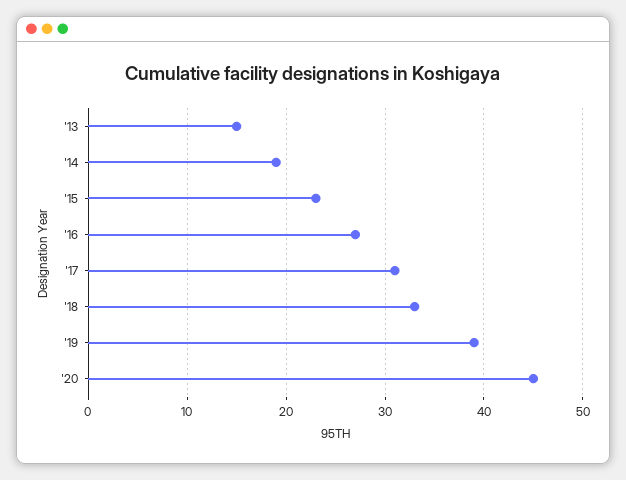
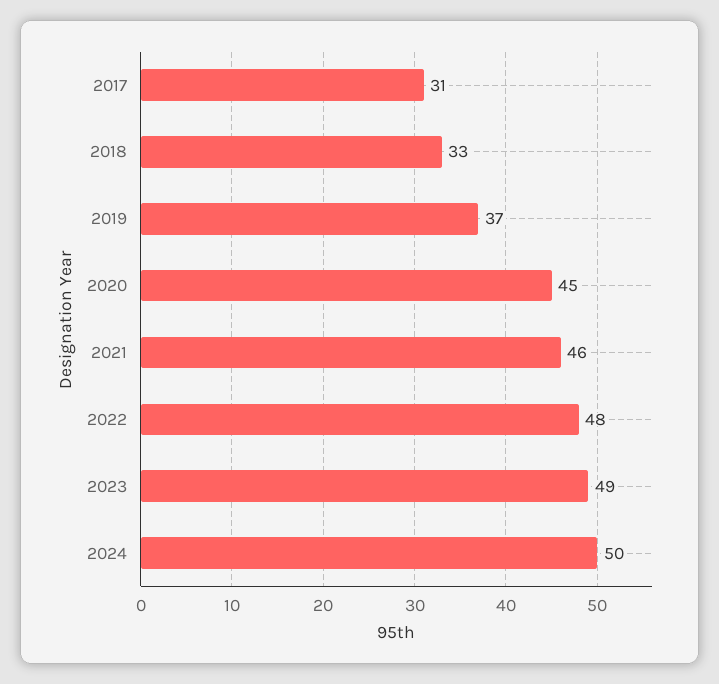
'13: 15 -> none
'14: 19 -> none
'15: 23 -> none
'16: 27 -> none
'19: 39 -> 37
2021: none -> 46
2022: none -> 48
2023: none -> 49
2024: none -> 50

